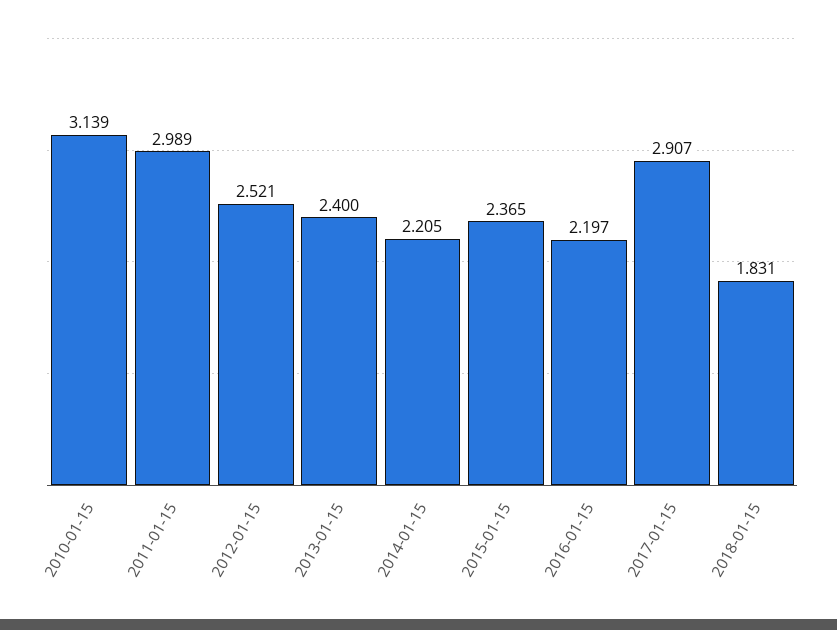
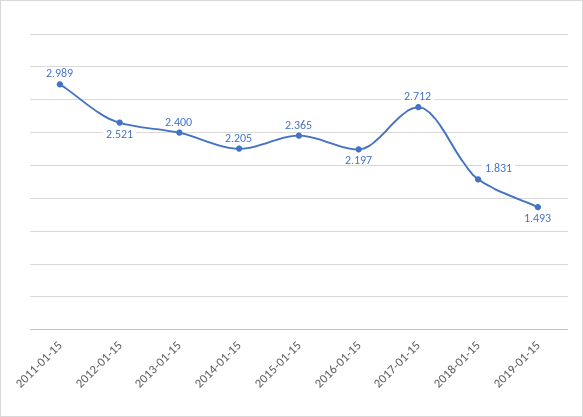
2010-01-15: 3.139 -> none
2017-01-15: 2.907 -> 2.712
2019-01-15: none -> 1.493

